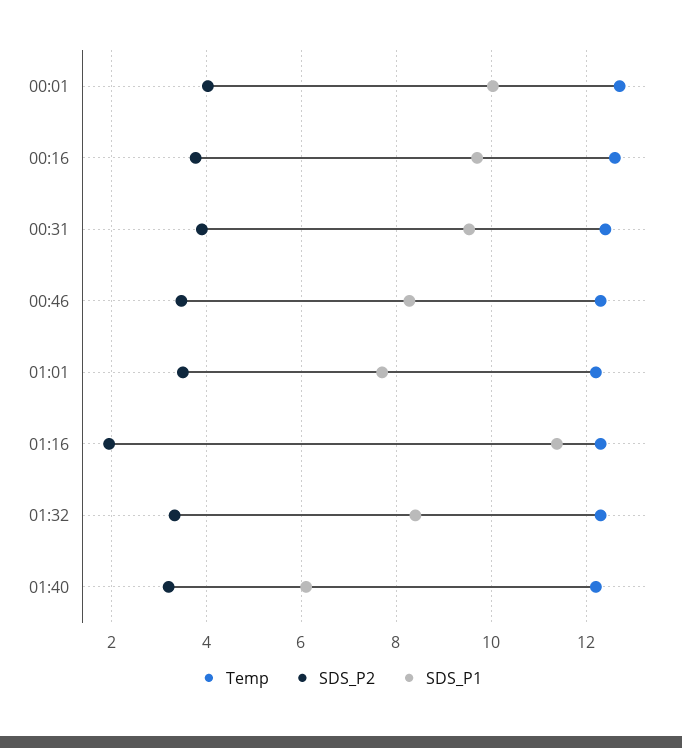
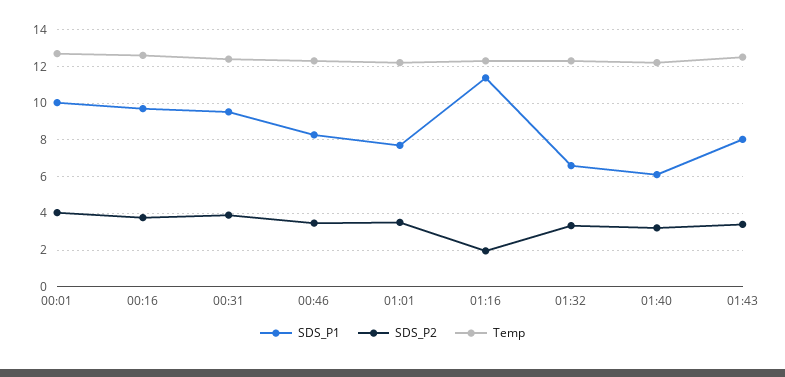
SDS_P1, 01:32: 8.4 -> 6.5
SDS_P1, 01:43: none -> 8
SDS_P2, 01:43: none -> 3.5
Temp, 01:43: none -> 12.5

